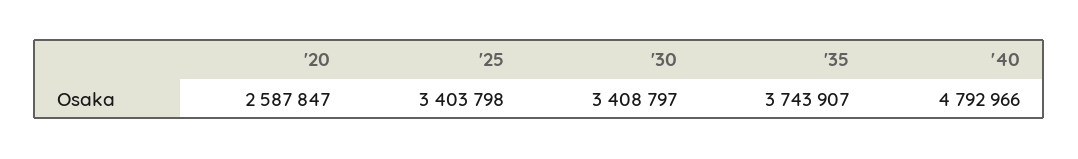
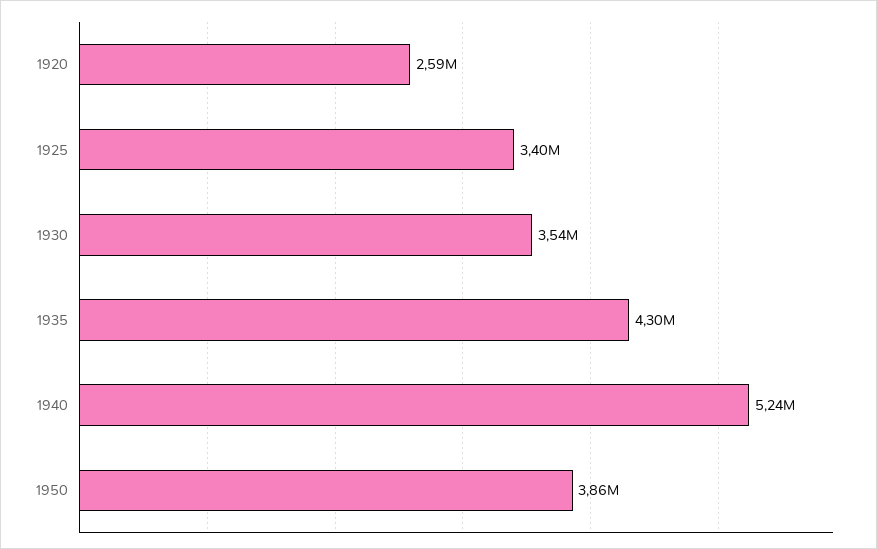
'30: 3408797 -> 3540000
'35: 3743907 -> 4300000
'40: 4792966 -> 5240000
1950: none -> 3860000

